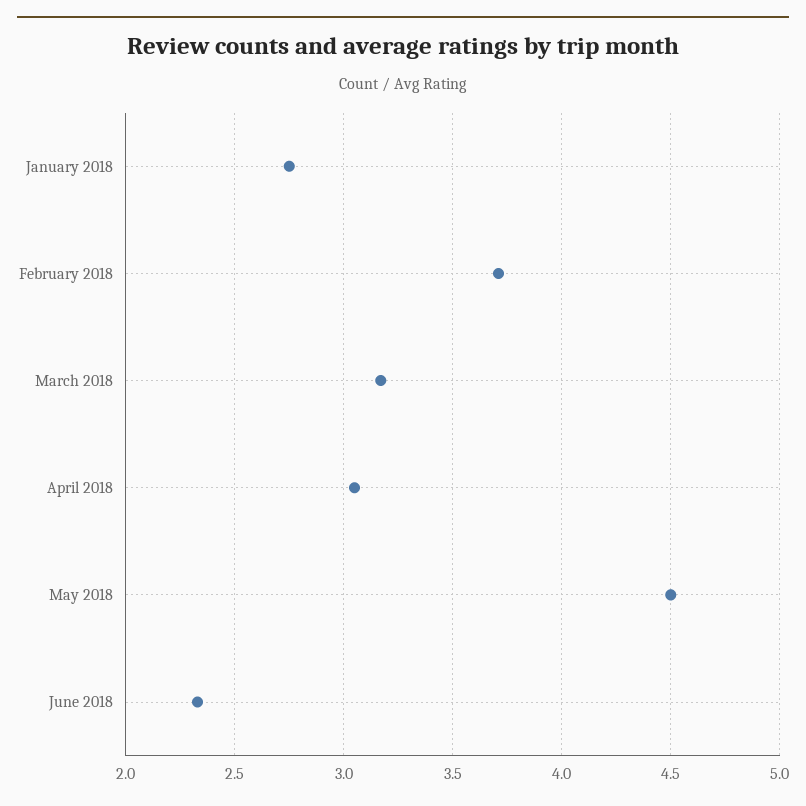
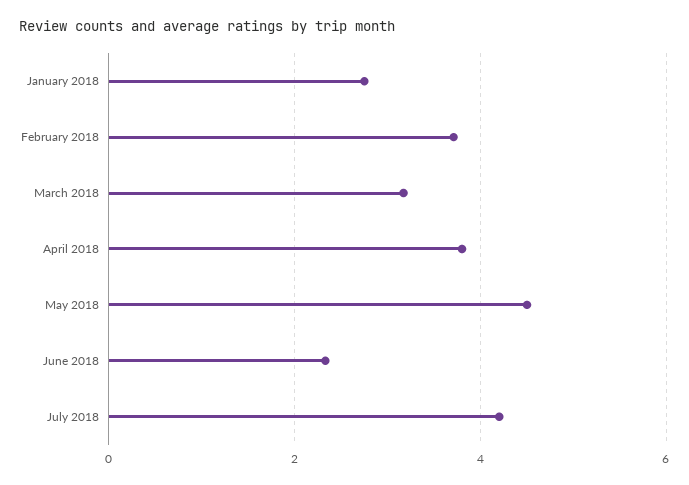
April 2018: 3.05 -> 3.8
July 2018: none -> 4.2

